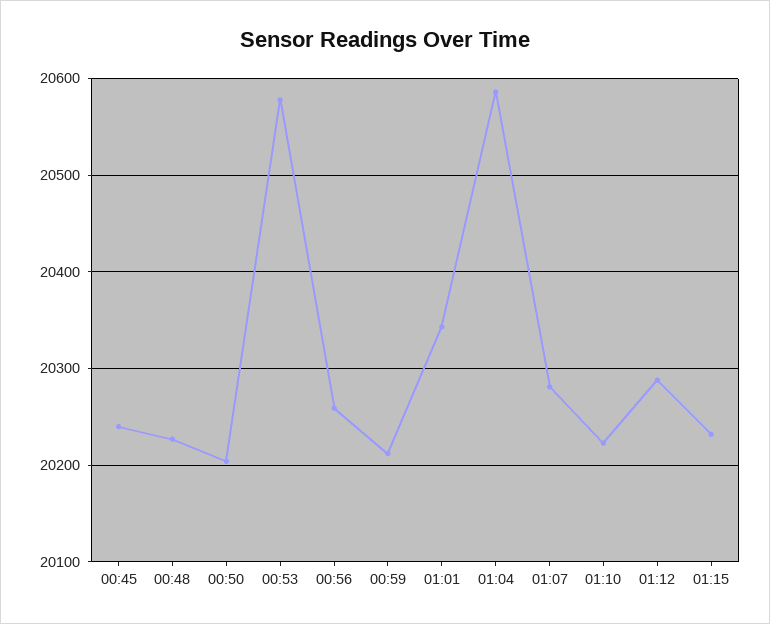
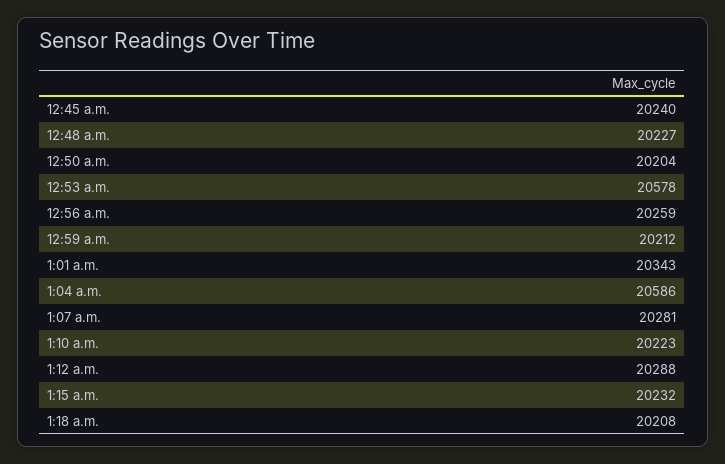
1:18 a.m.: none -> 20208

